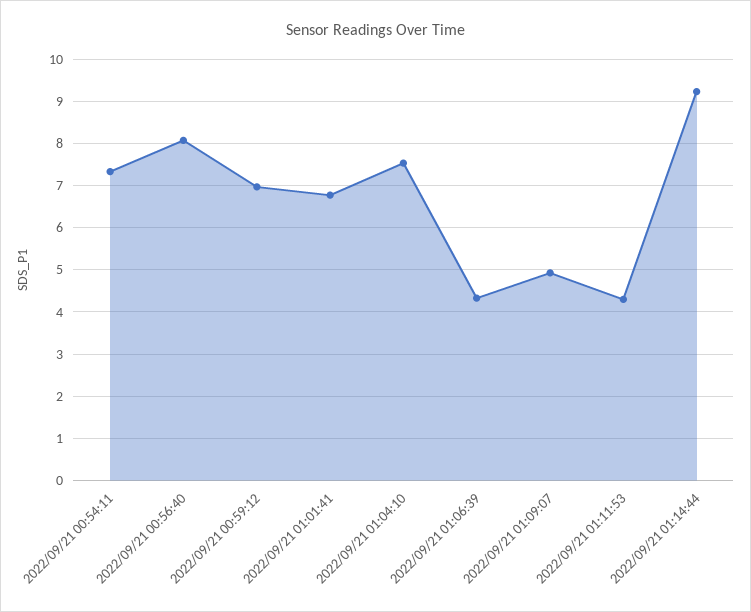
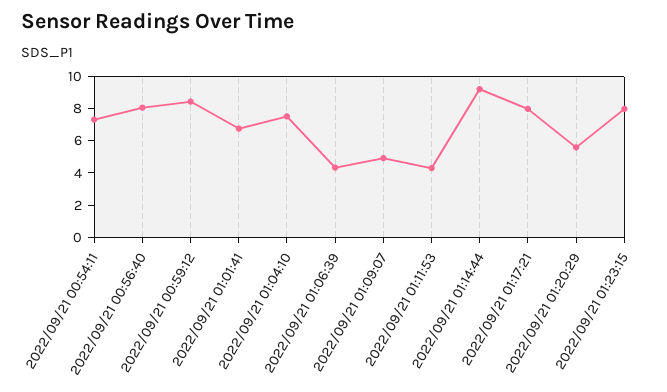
2022/09/21 00:59:12: 7 -> 8.5
2022/09/21 01:17:21: none -> 8
2022/09/21 01:20:29: none -> 5.5
2022/09/21 01:23:15: none -> 8

